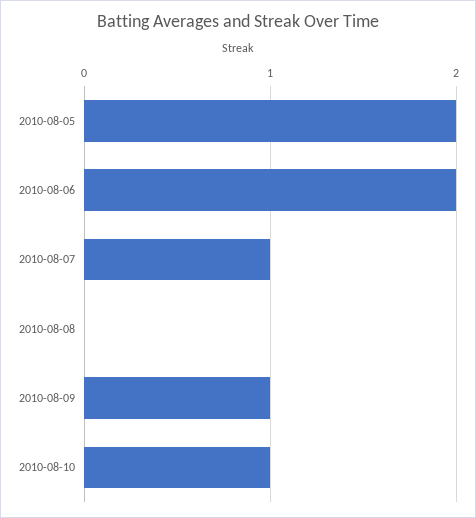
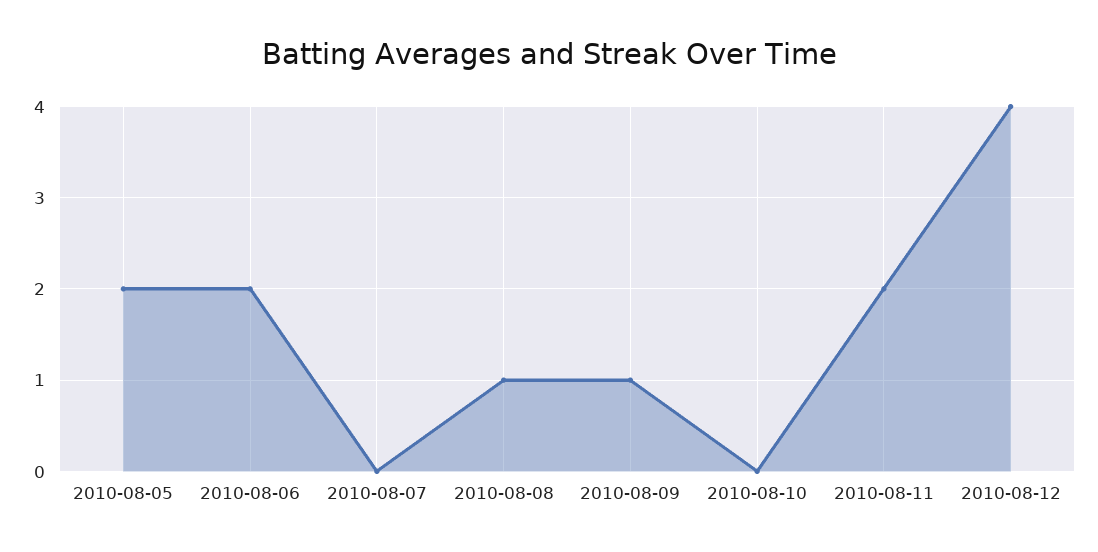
2010-08-07: 1 -> 0
2010-08-08: 0 -> 1
2010-08-10: 1 -> 0
2010-08-11: none -> 2
2010-08-12: none -> 4

